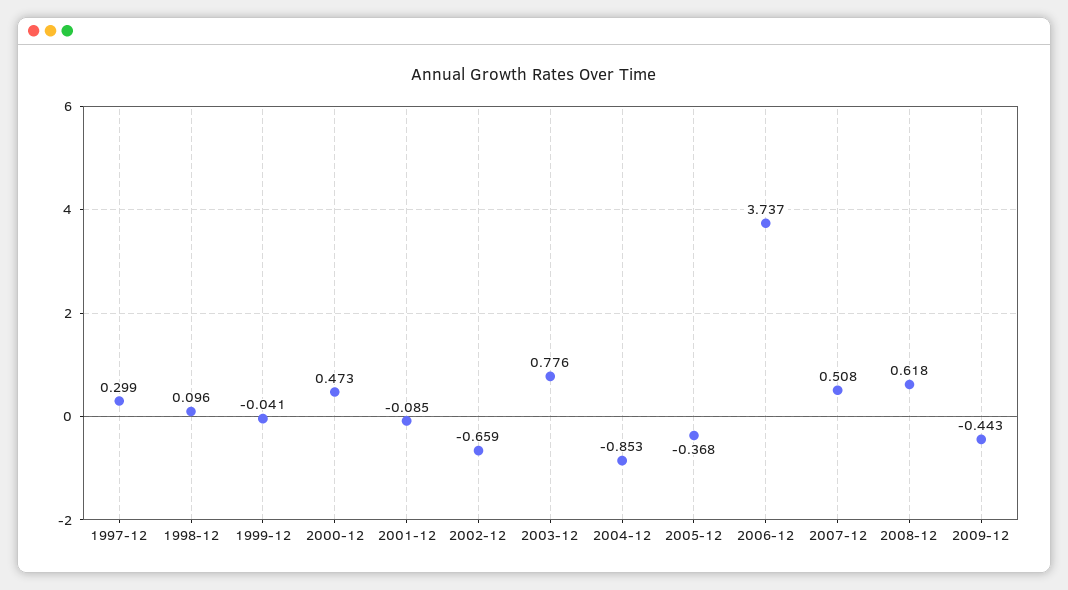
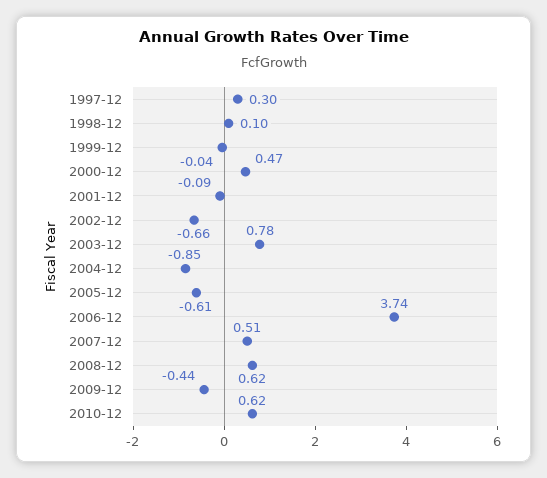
2005-12: -0.368 -> -0.61
2010-12: none -> 0.62

